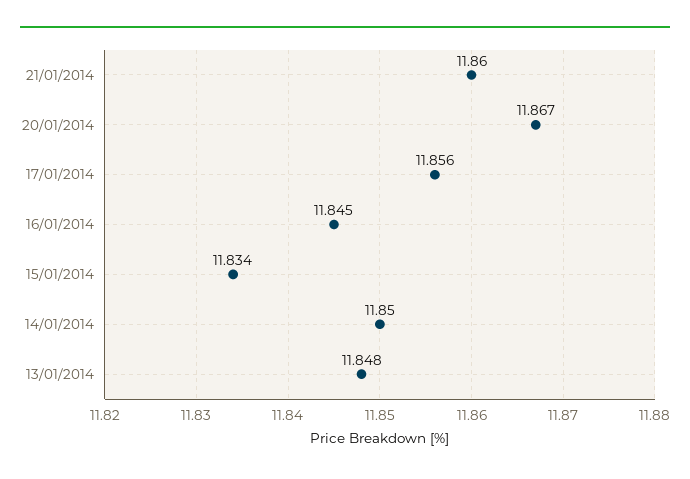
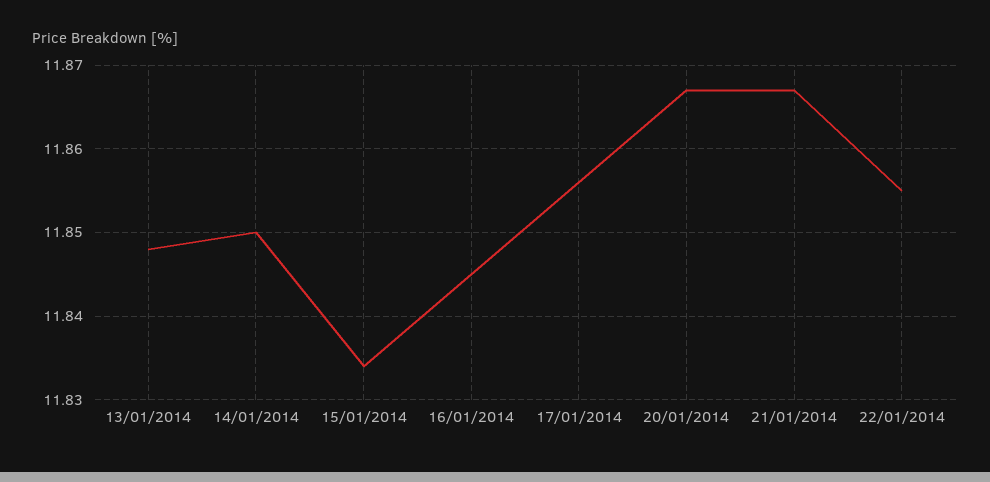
21/01/2014: 11.86 -> 11.867
22/01/2014: none -> 11.855

